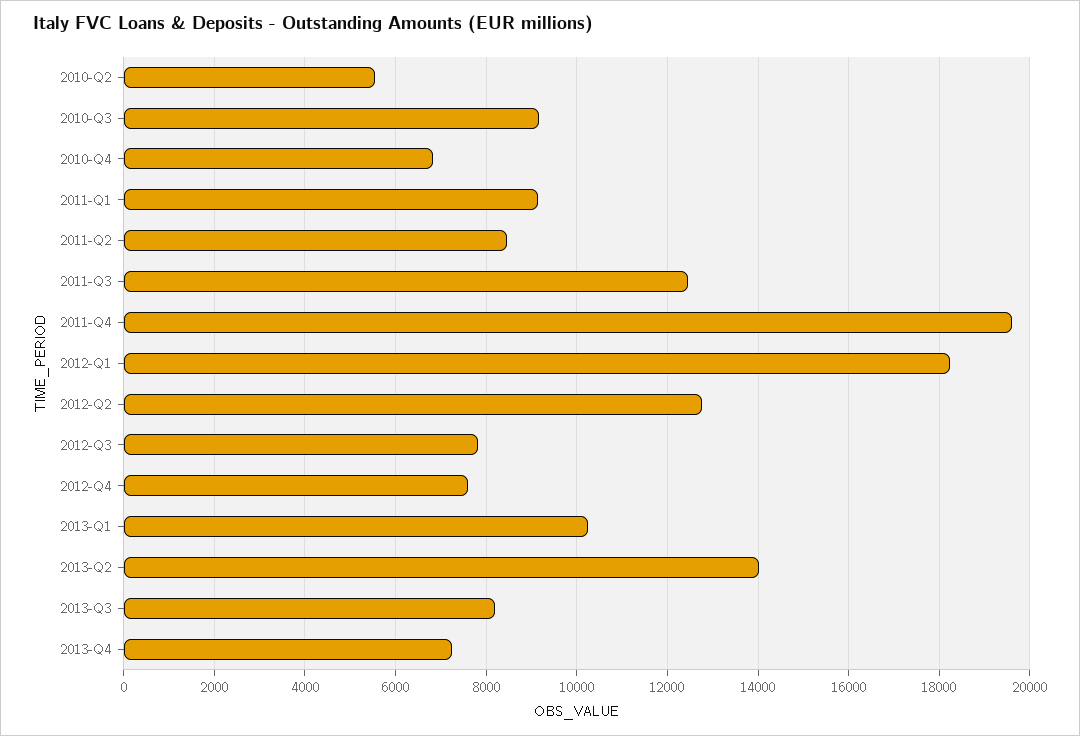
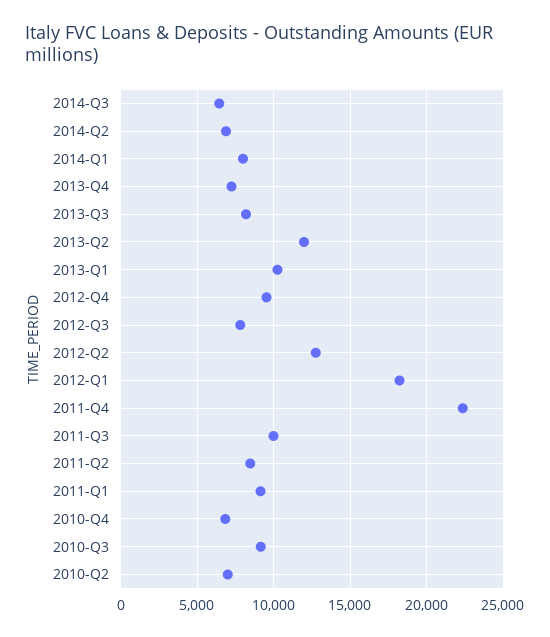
2010-Q2: 5600 -> 7000
2011-Q3: 12400 -> 10000
2011-Q4: 19600 -> 22500
2012-Q4: 7600 -> 9500
2013-Q2: 14000 -> 12000
2014-Q3: none -> 6500
2014-Q2: none -> 7000
2014-Q1: none -> 8000

